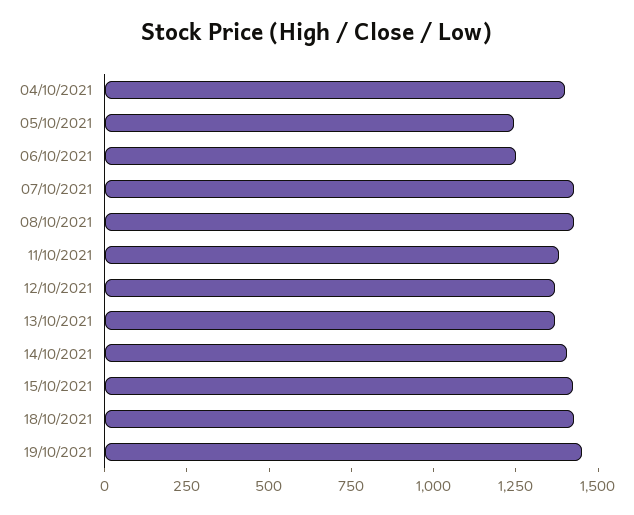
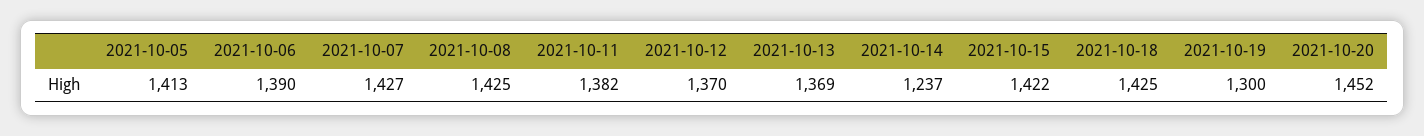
04/10/2021: 1400 -> none
05/10/2021: 1250 -> 1413
06/10/2021: 1250 -> 1390
14/10/2021: 1400 -> 1237
19/10/2021: 1450 -> 1300
2021-10-20: none -> 1452

